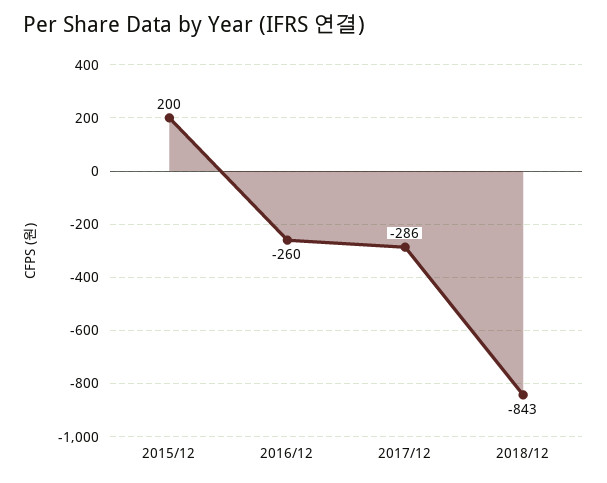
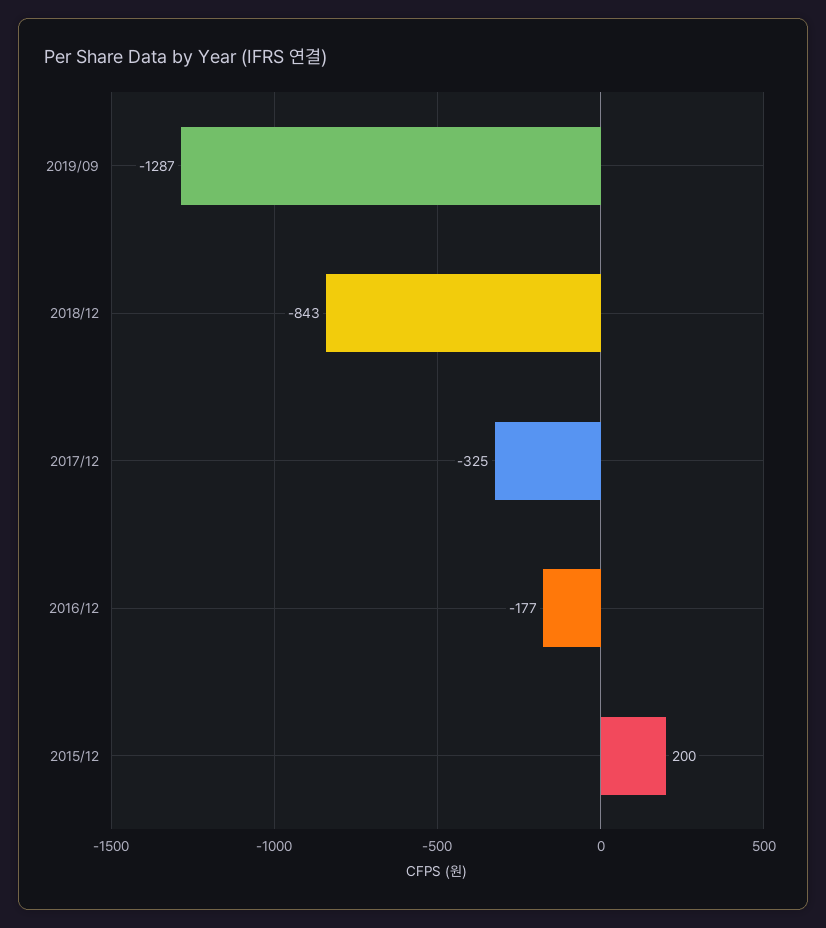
2016/12: -260 -> -177
2017/12: -286 -> -325
2019/09: none -> -1287

